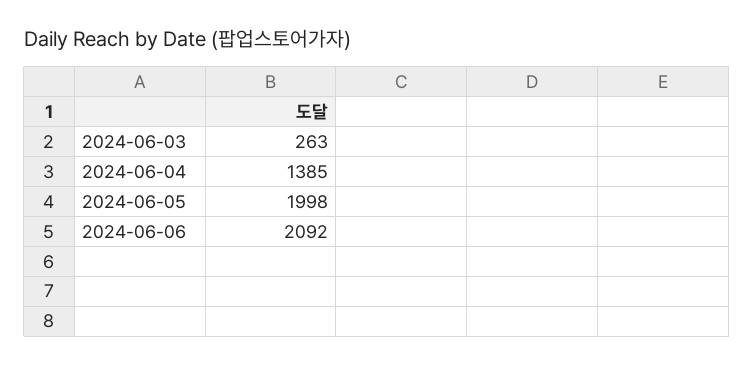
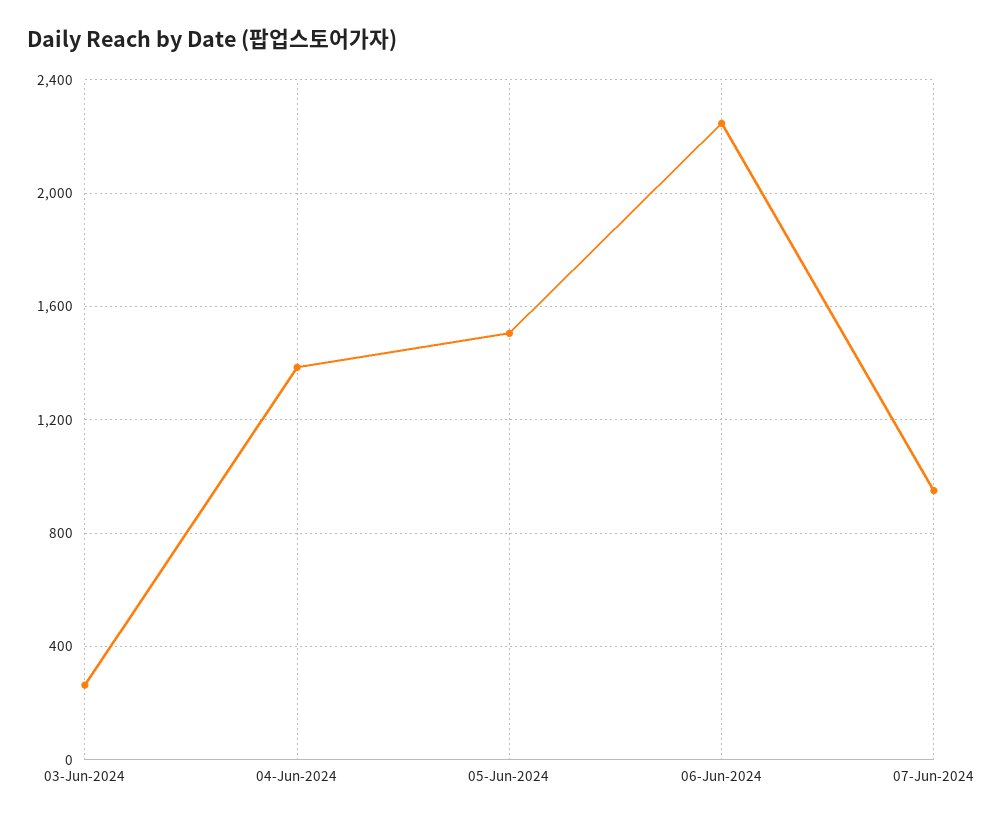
2024-06-05: 1998 -> 1500
2024-06-06: 2092 -> 2250
07-Jun-2024: none -> 950

